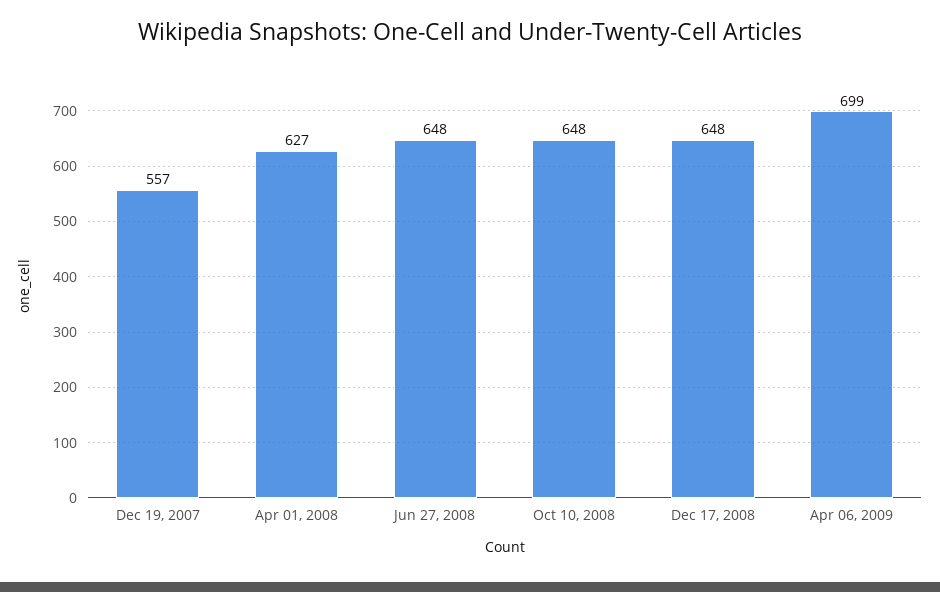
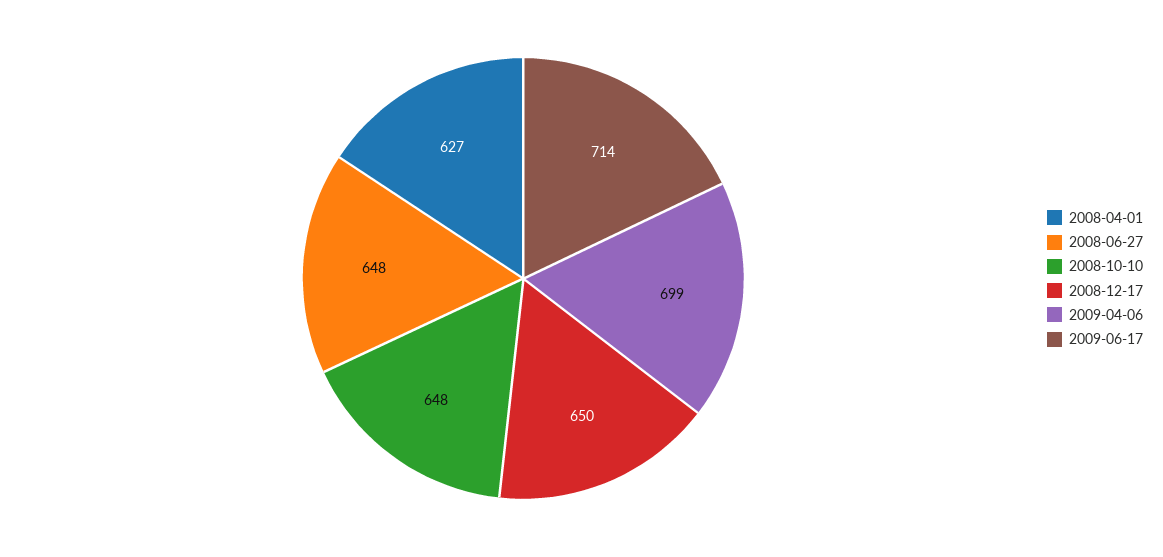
Dec 19, 2007: 557 -> none
Dec 17, 2008: 648 -> 650
2009-06-17: none -> 714

